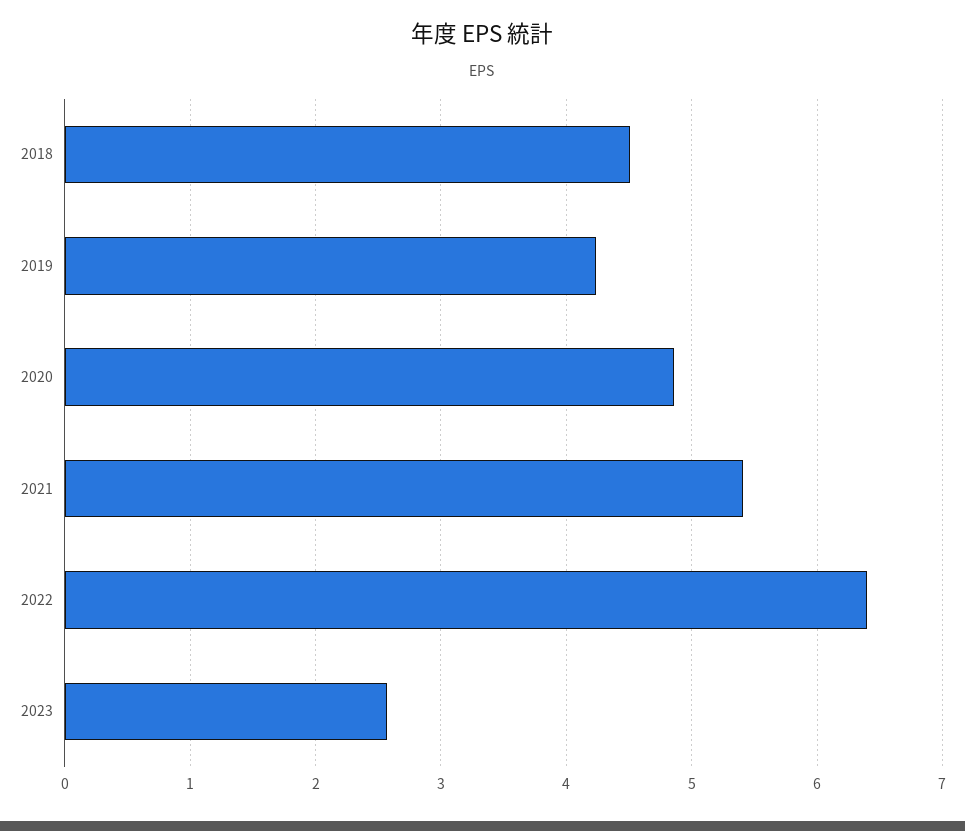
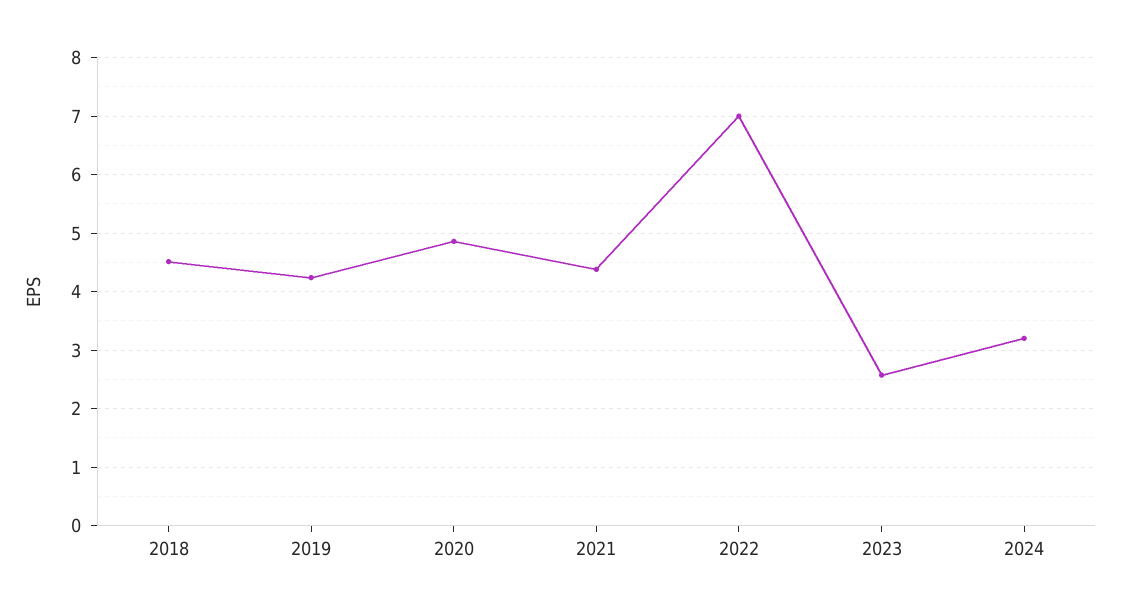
2021: 5.4 -> 4.4
2022: 6.4 -> 7
2024: none -> 3.2

